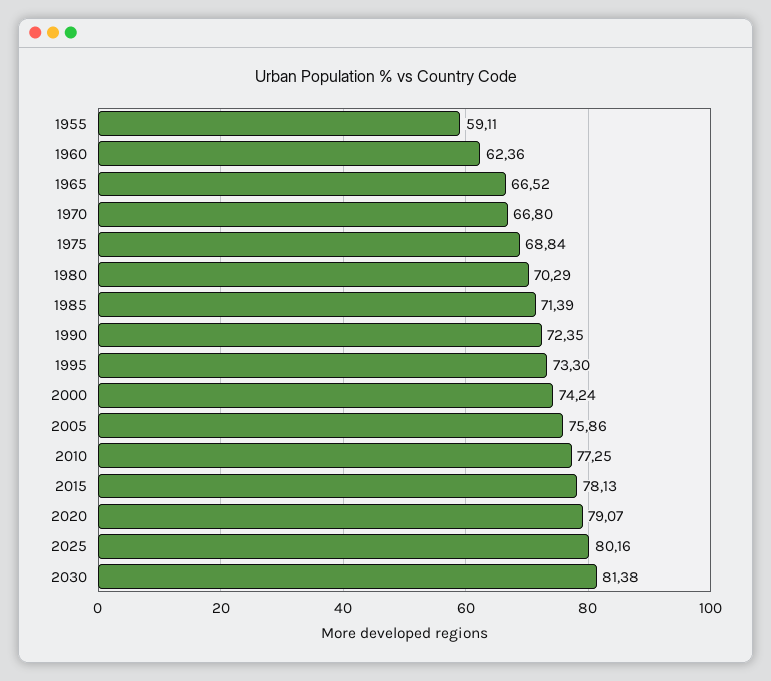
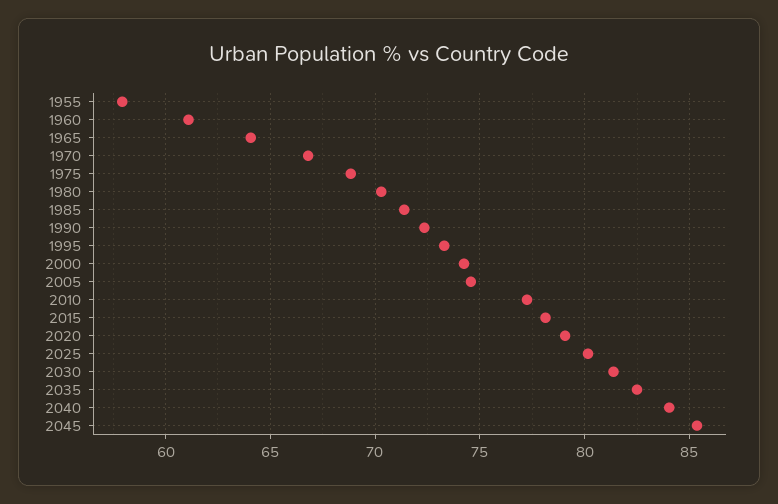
1955: 59.11 -> 58
1960: 62.36 -> 61
1965: 66.52 -> 64
2005: 75.86 -> 74.5
2035: none -> 82.5
2040: none -> 84
2045: none -> 85.5

